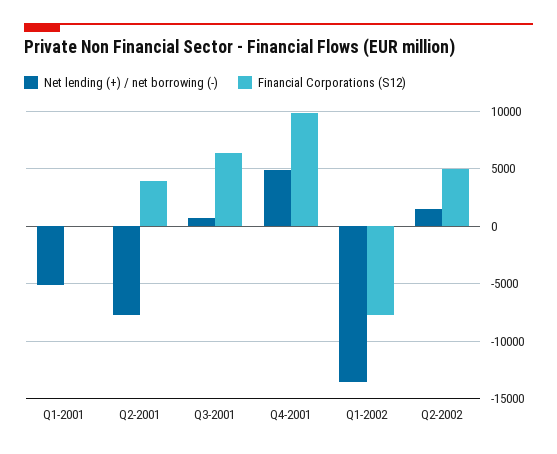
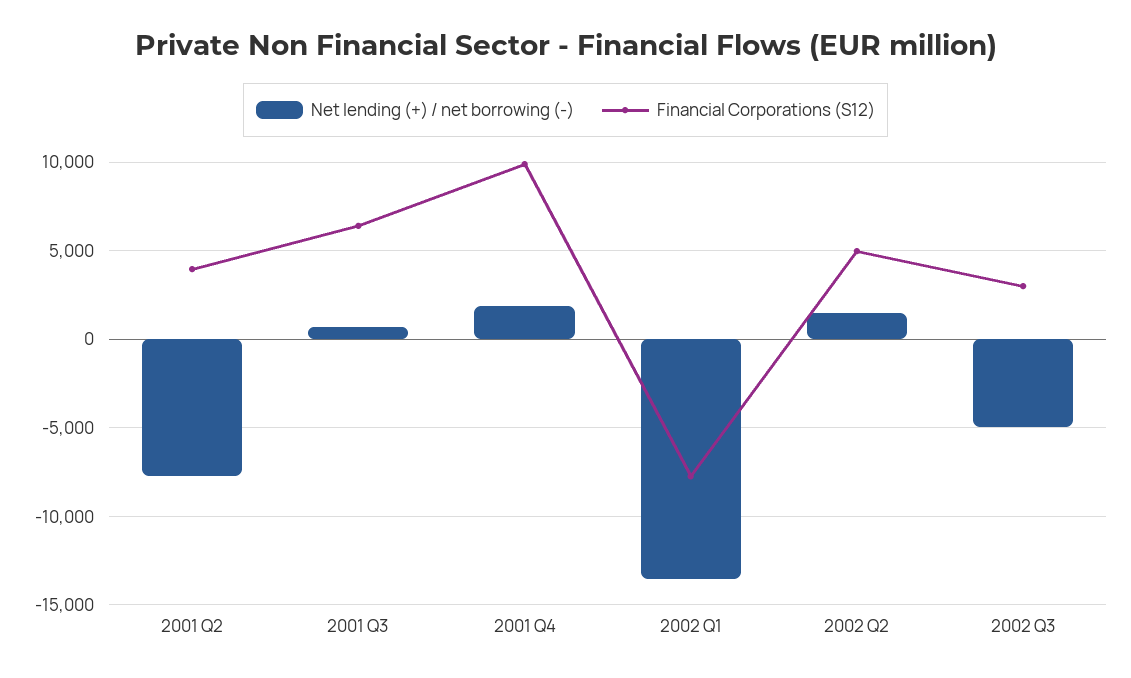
Net lending (+) / net borrowing (-), Q1-2001: -5000 -> none
Financial Corporations (S12), Q1-2001: 0 -> none
Net lending (+) / net borrowing (-), Q4-2001: 5000 -> 2000
Net lending (+) / net borrowing (-), 2002 Q3: none -> -5000
Financial Corporations (S12), 2002 Q3: none -> 3000

